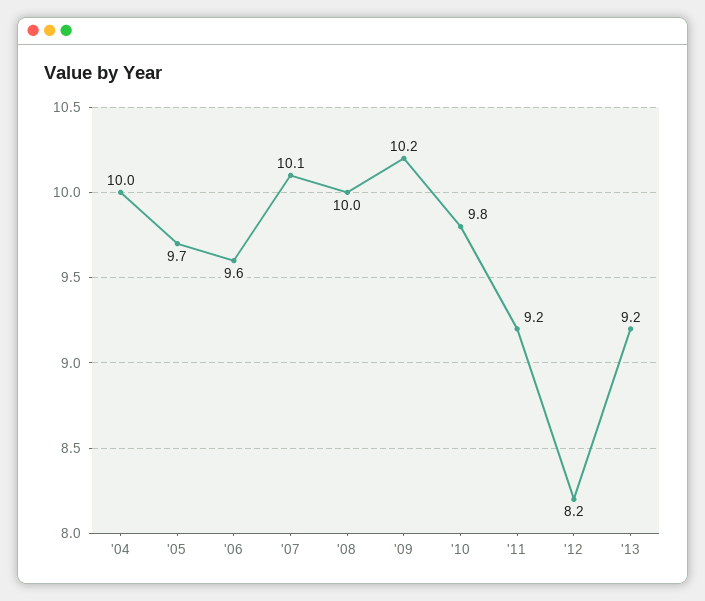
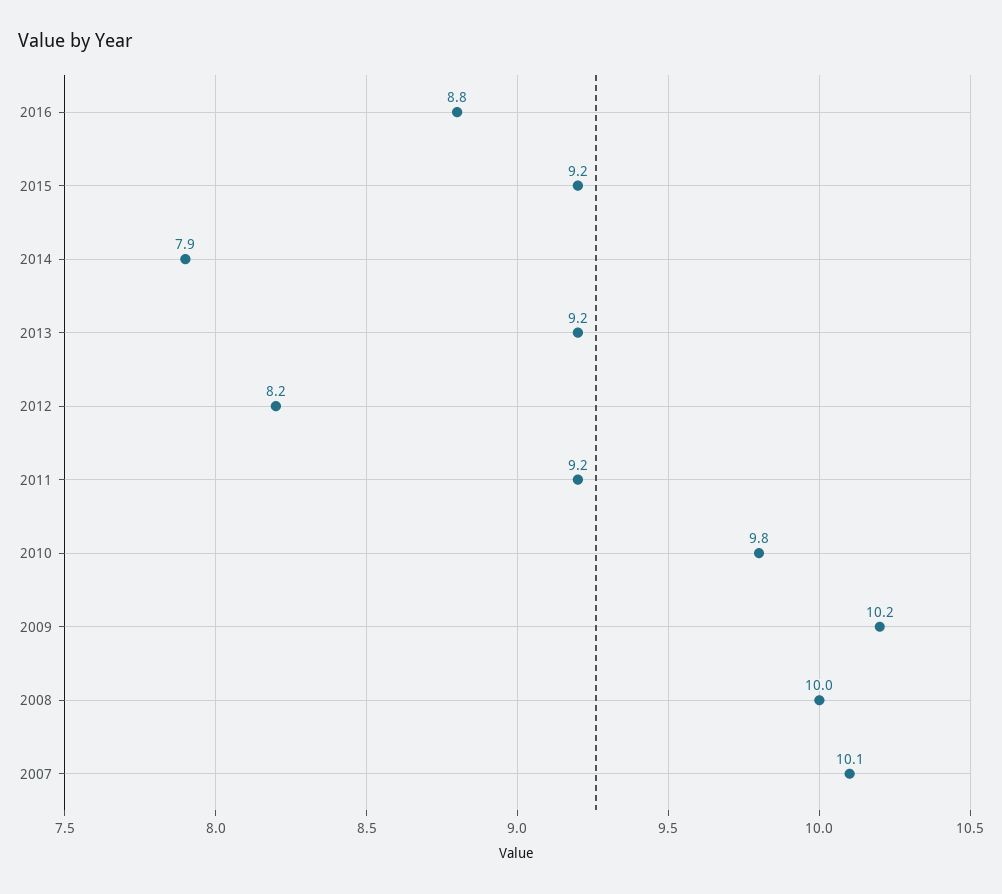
'04: 10 -> none
'05: 9.7 -> none
'06: 9.6 -> none
2016: none -> 8.8
2015: none -> 9.2
2014: none -> 7.9

